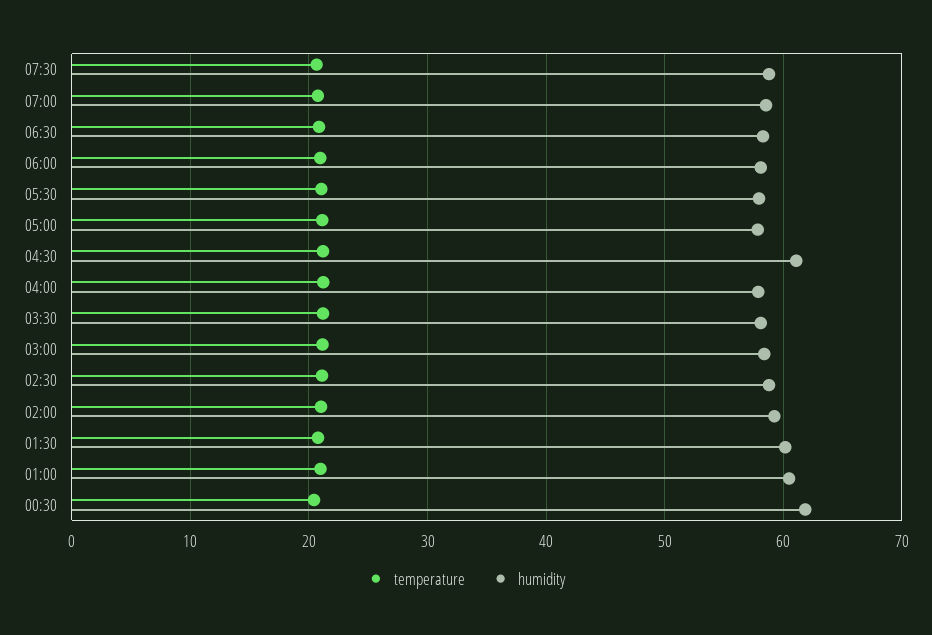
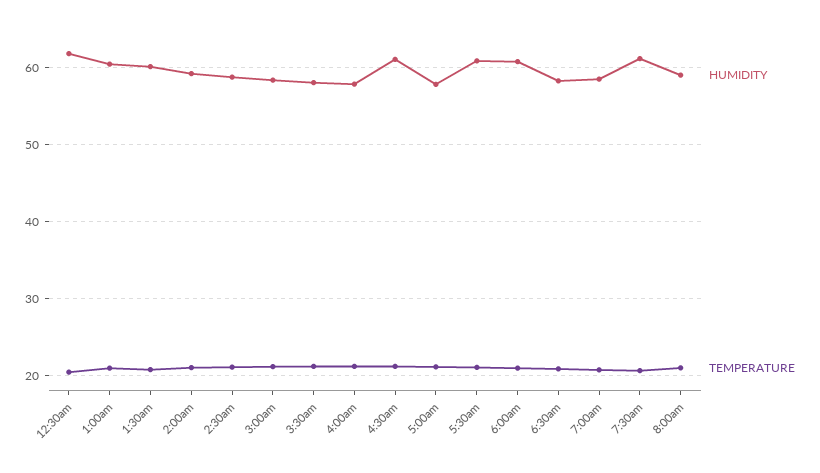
humidity, 07:30: 59 -> 61
humidity, 06:00: 58 -> 61
humidity, 05:30: 58 -> 61
humidity, 8:00am: none -> 59
temperature, 8:00am: none -> 21

